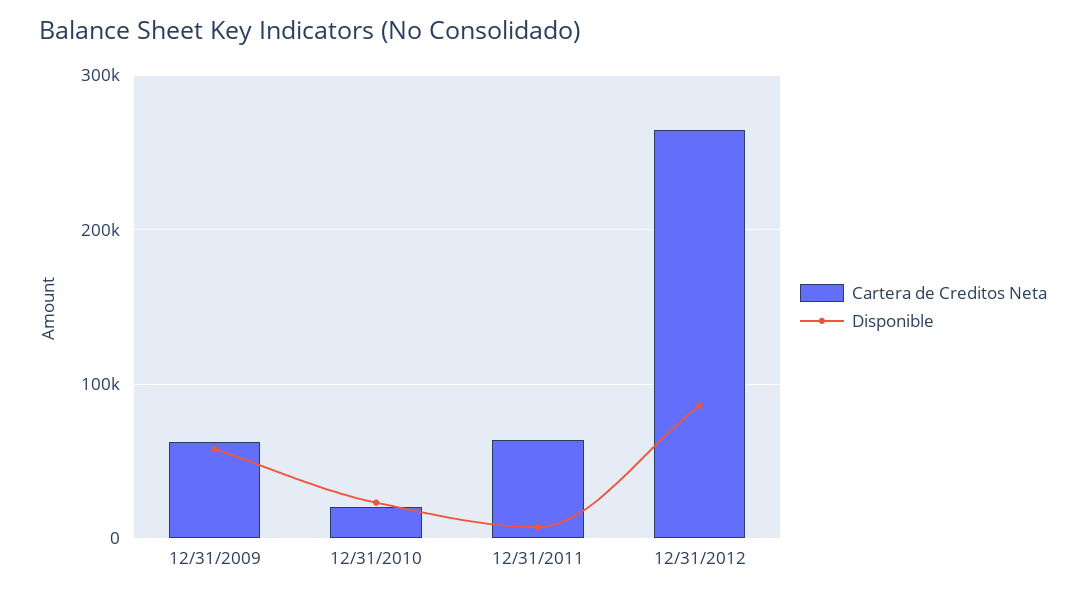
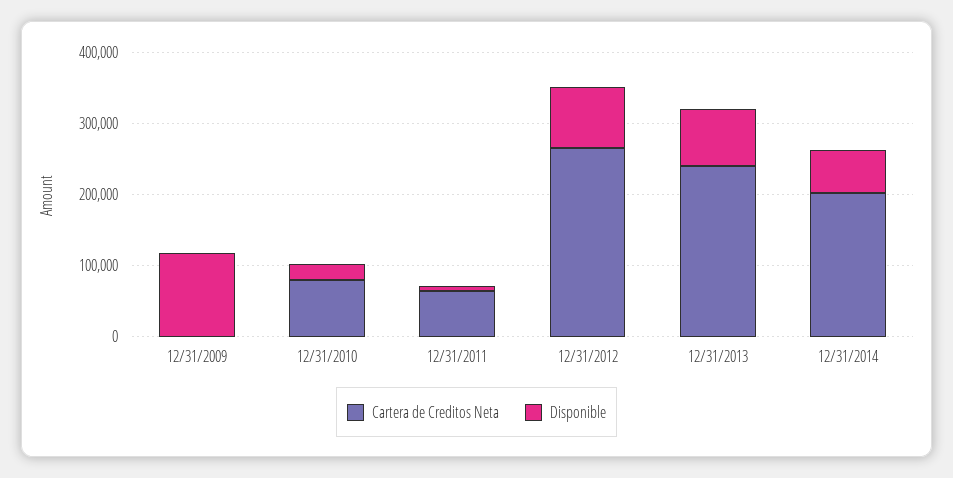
Cartera de Creditos Neta, 12/31/2009: 60000 -> 0
Disponible, 12/31/2009: 60000 -> 120000
Cartera de Creditos Neta, 12/31/2010: 20000 -> 80000
Cartera de Creditos Neta, 12/31/2013: none -> 240000
Disponible, 12/31/2013: none -> 80000
Cartera de Creditos Neta, 12/31/2014: none -> 200000
Disponible, 12/31/2014: none -> 60000

